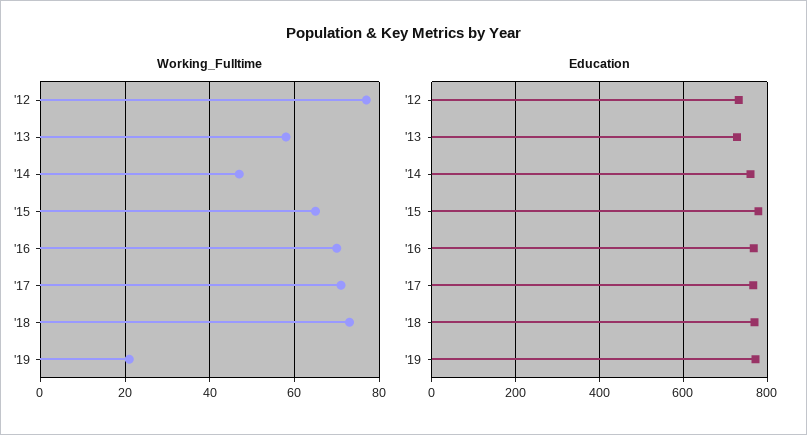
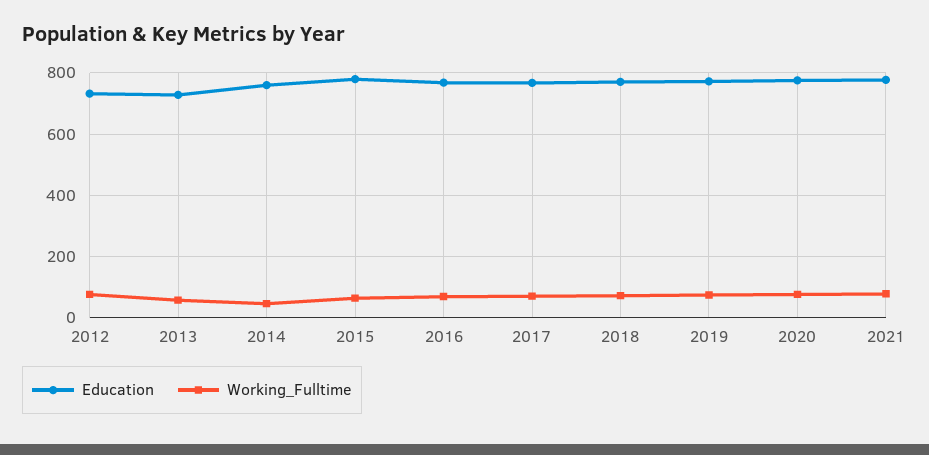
Working_Fulltime, '19: 20 -> 80
Education, 2020: none -> 780
Working_Fulltime, 2020: none -> 80
Education, 2021: none -> 780
Working_Fulltime, 2021: none -> 80

